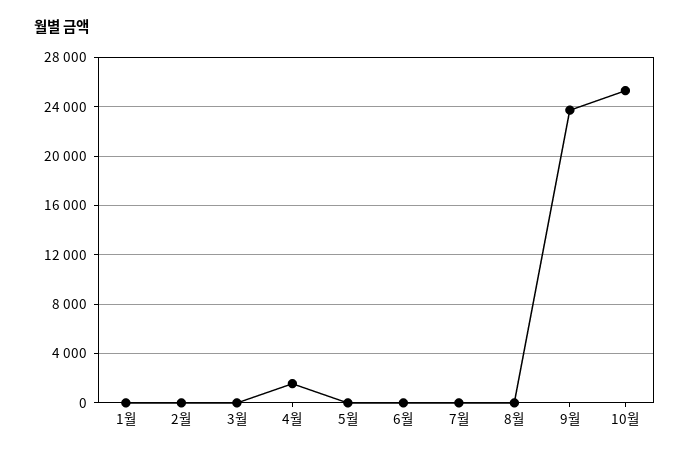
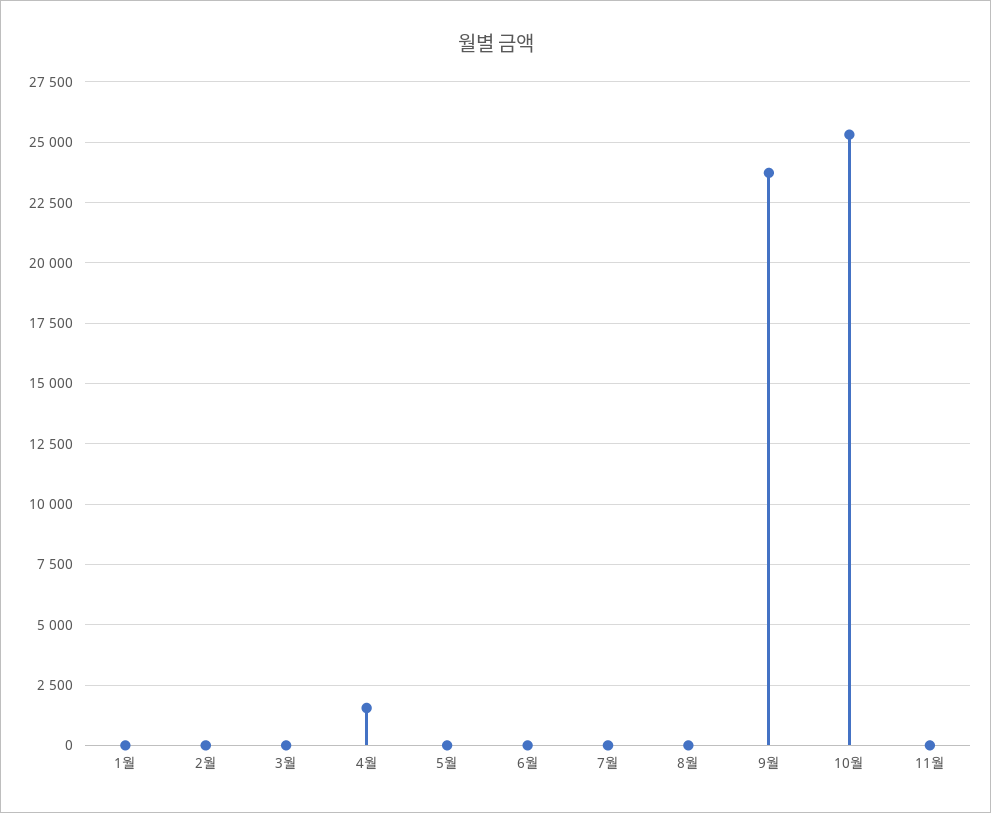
11월: none -> 0

